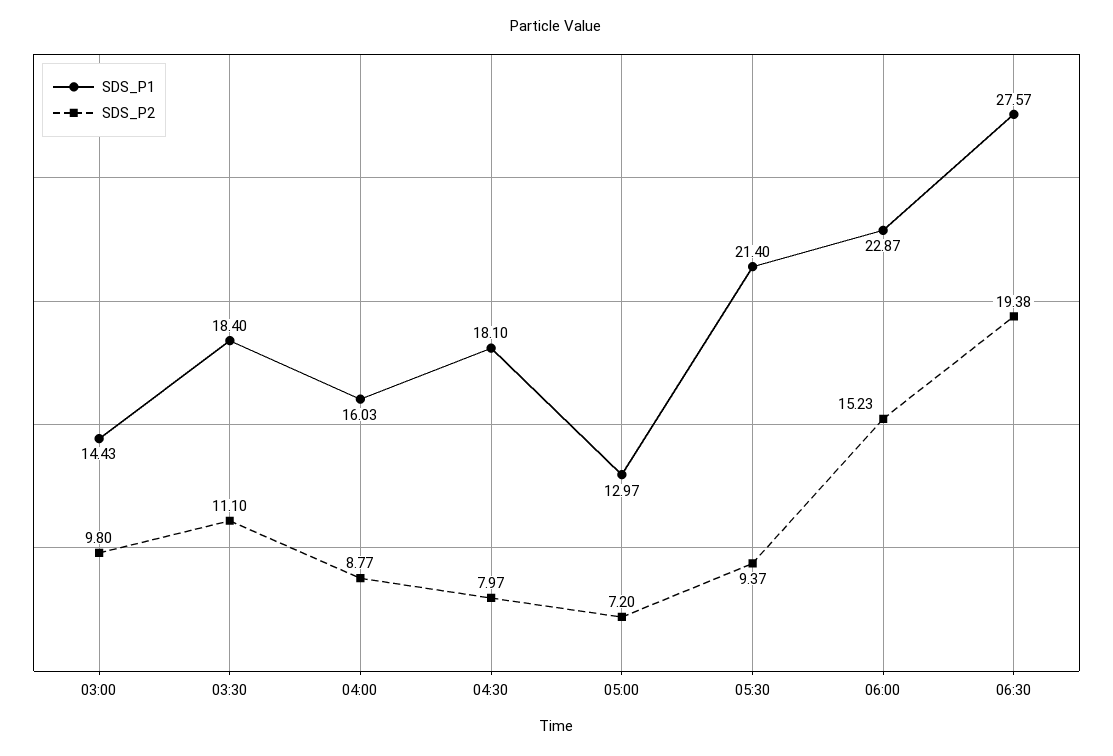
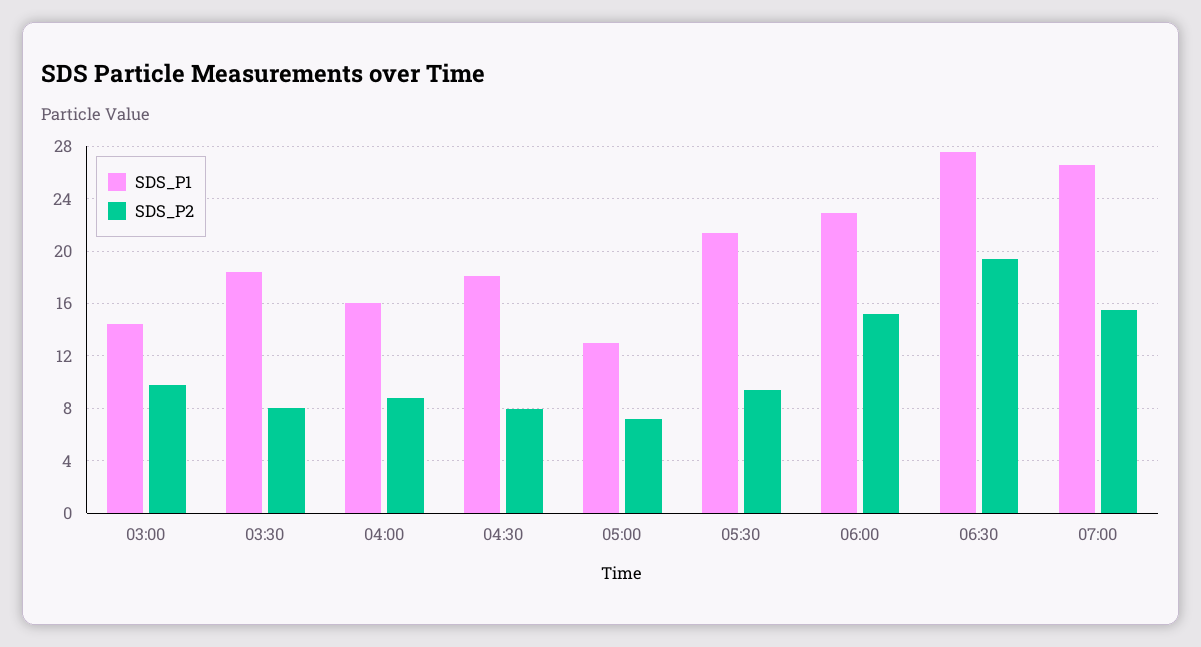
SDS_P2, 03:30: 11.1 -> 8
SDS_P1, 07:00: none -> 26.5
SDS_P2, 07:00: none -> 15.5

